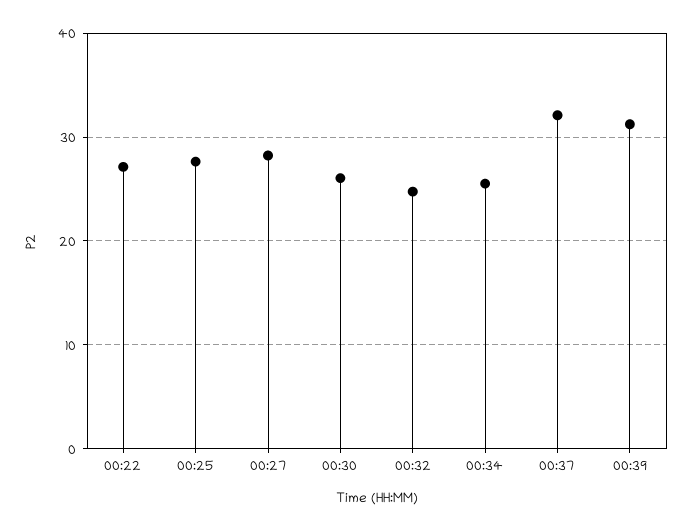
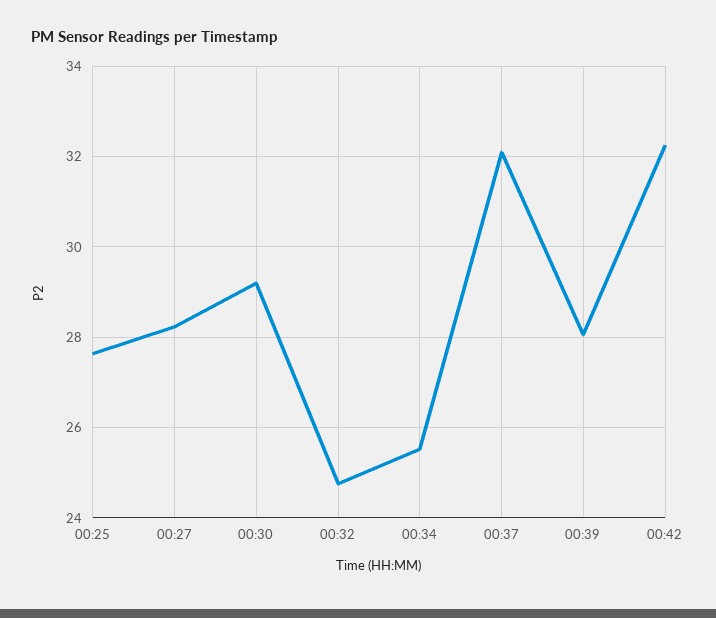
00:22: 27 -> none
00:30: 26 -> 29.2
00:39: 31 -> 28
00:42: none -> 32.2

